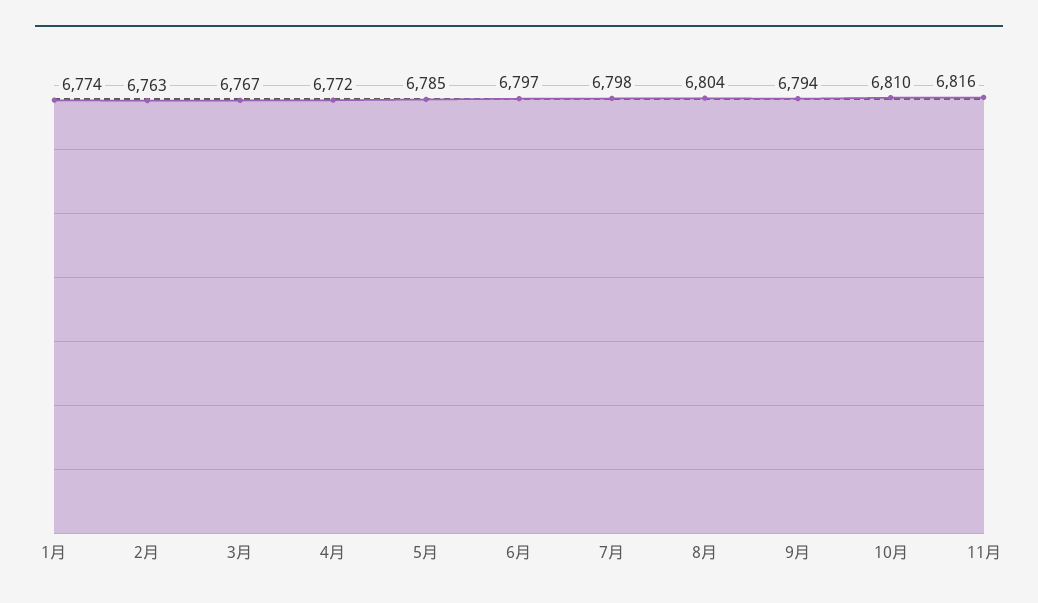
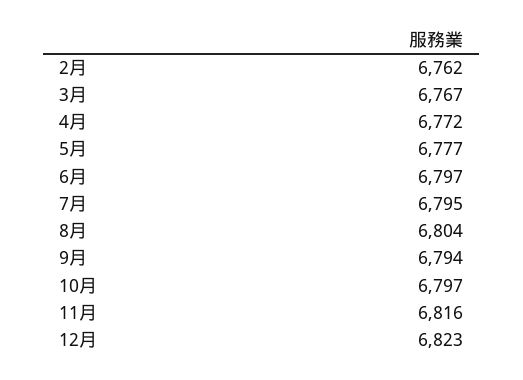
1月: 6774 -> none
2月: 6763 -> 6762
5月: 6785 -> 6777
7月: 6798 -> 6795
10月: 6810 -> 6797
12月: none -> 6823

